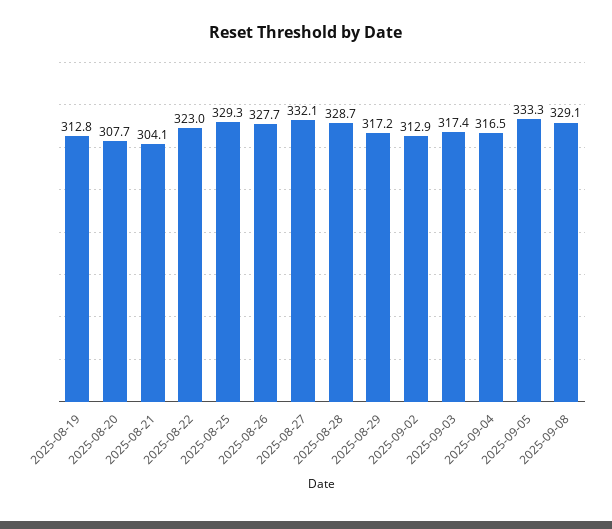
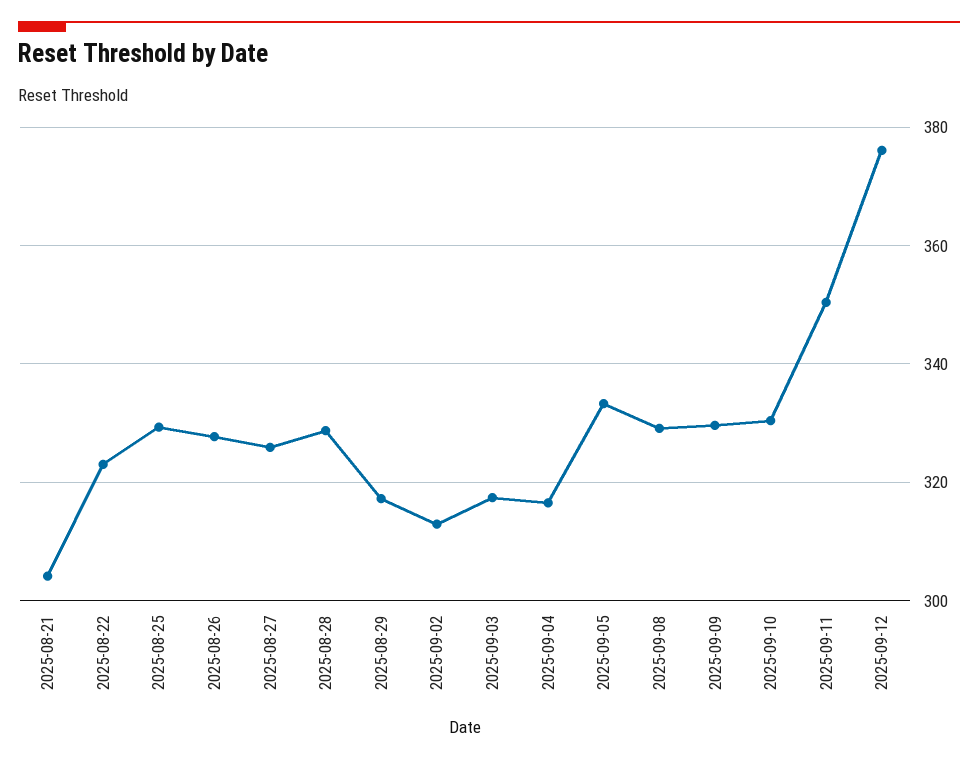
2025-08-19: 312.8 -> none
2025-08-20: 307.7 -> none
2025-08-27: 332.1 -> 326
2025-09-09: none -> 330
2025-09-10: none -> 330
2025-09-11: none -> 350
2025-09-12: none -> 376

